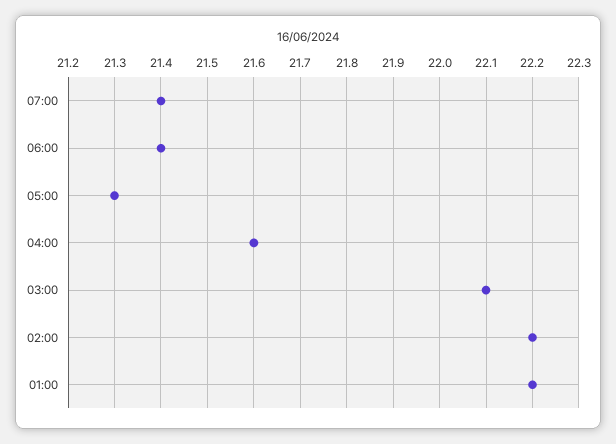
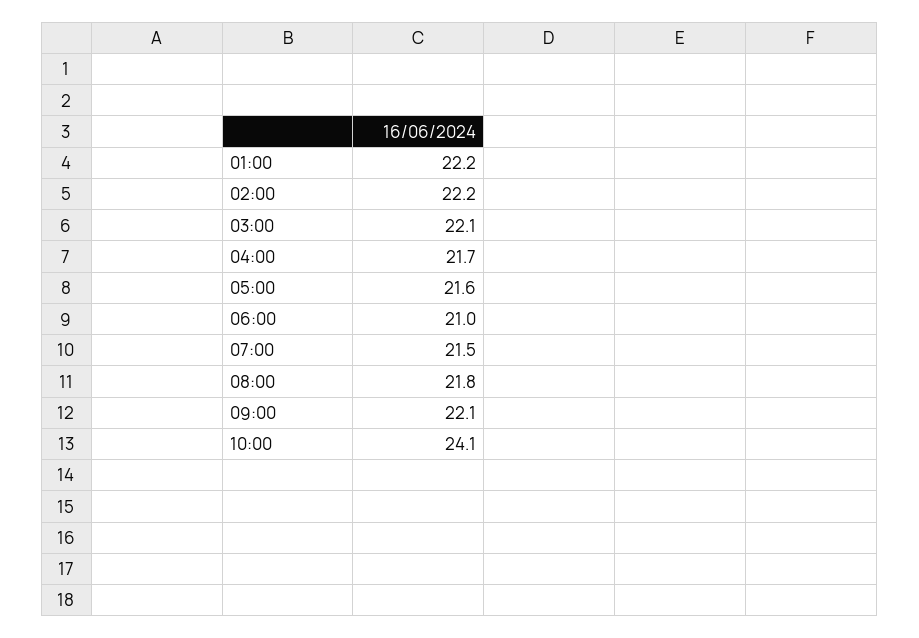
07:00: 21.4 -> 21.5
06:00: 21.4 -> 21
05:00: 21.3 -> 21.6
04:00: 21.6 -> 21.7
08:00: none -> 21.8
09:00: none -> 22.1
10:00: none -> 24.1

